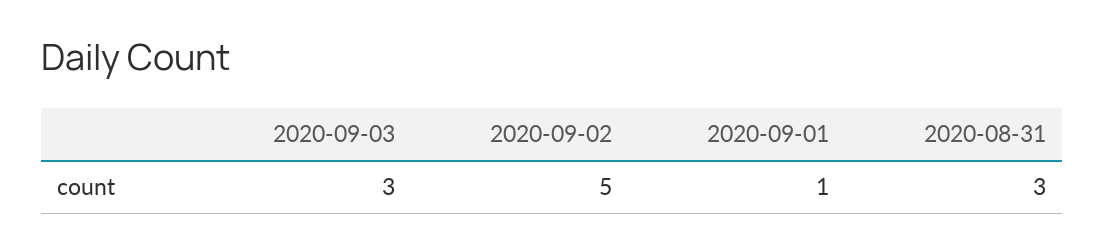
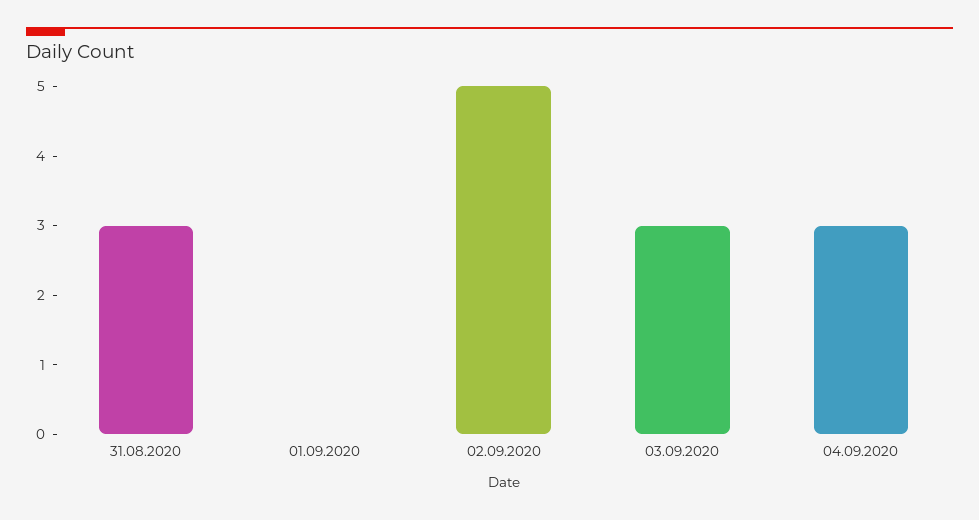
2020-09-01: 1 -> 0
04.09.2020: none -> 3

